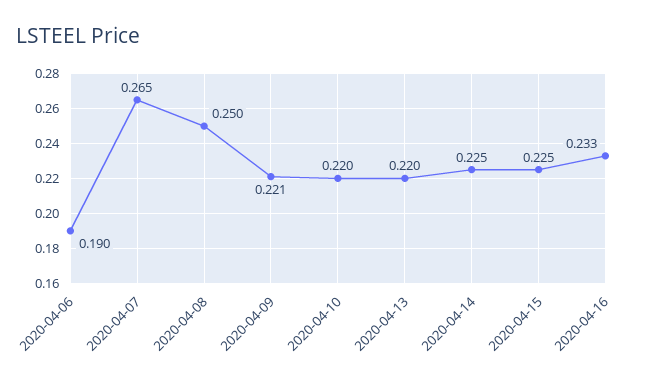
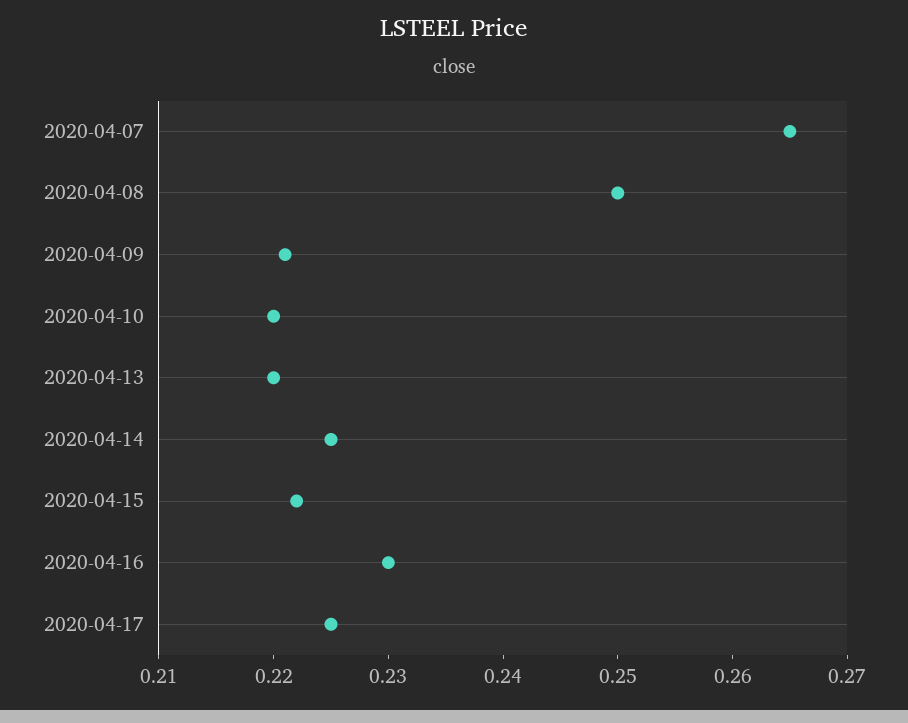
2020-04-06: 0.19 -> none
2020-04-15: 0.225 -> 0.222
2020-04-16: 0.233 -> 0.23
2020-04-17: none -> 0.225

